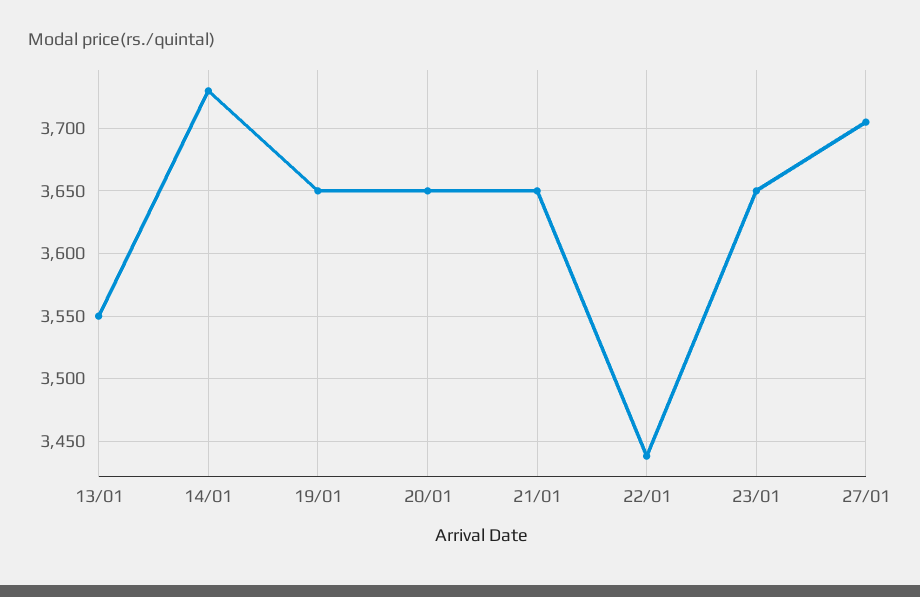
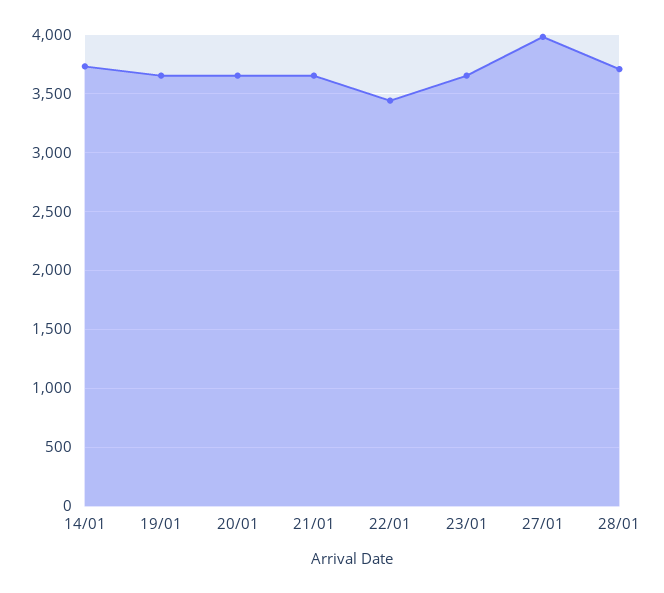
13/01: 3550 -> none
27/01: 3705 -> 4000
28/01: none -> 3700

